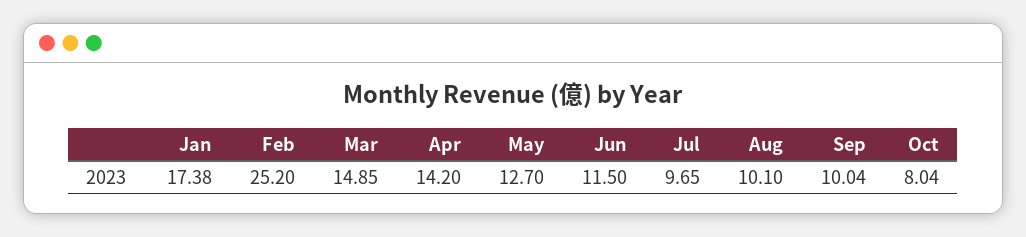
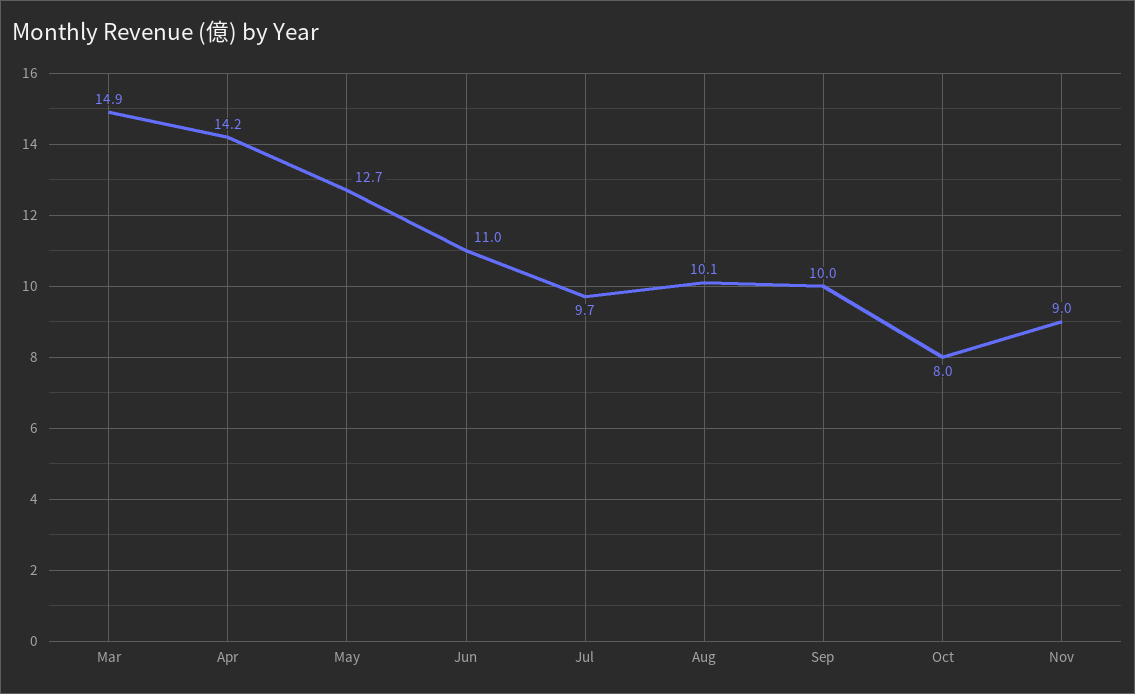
Jan: 17.38 -> none
Feb: 25.2 -> none
Jun: 11.5 -> 11
Nov: none -> 9

